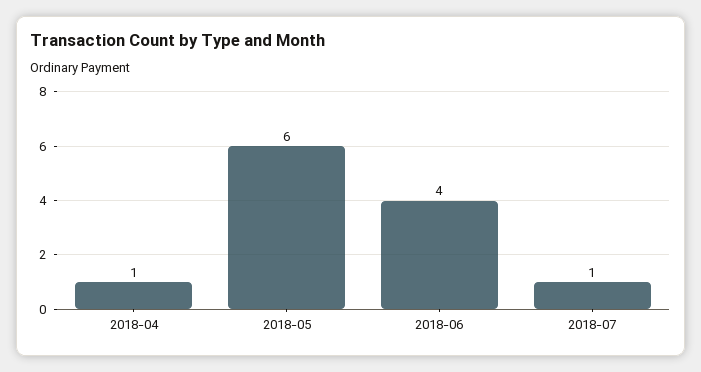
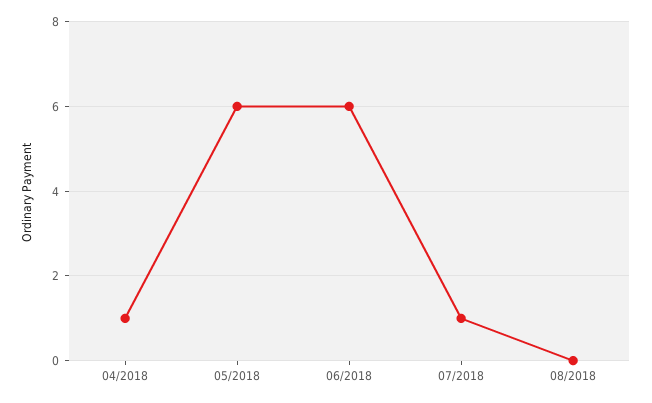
2018-06: 4 -> 6
08/2018: none -> 0

